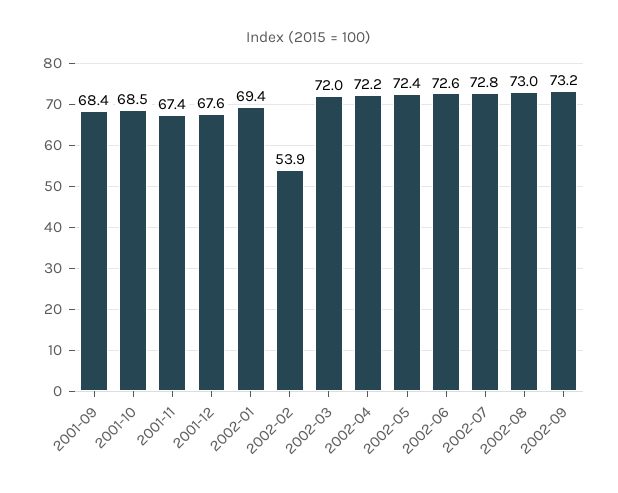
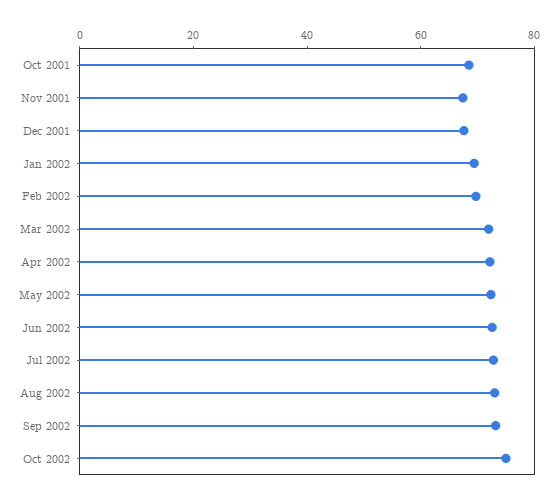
2001-09: 68.4 -> none
2002-02: 53.9 -> 70
Oct 2002: none -> 75

